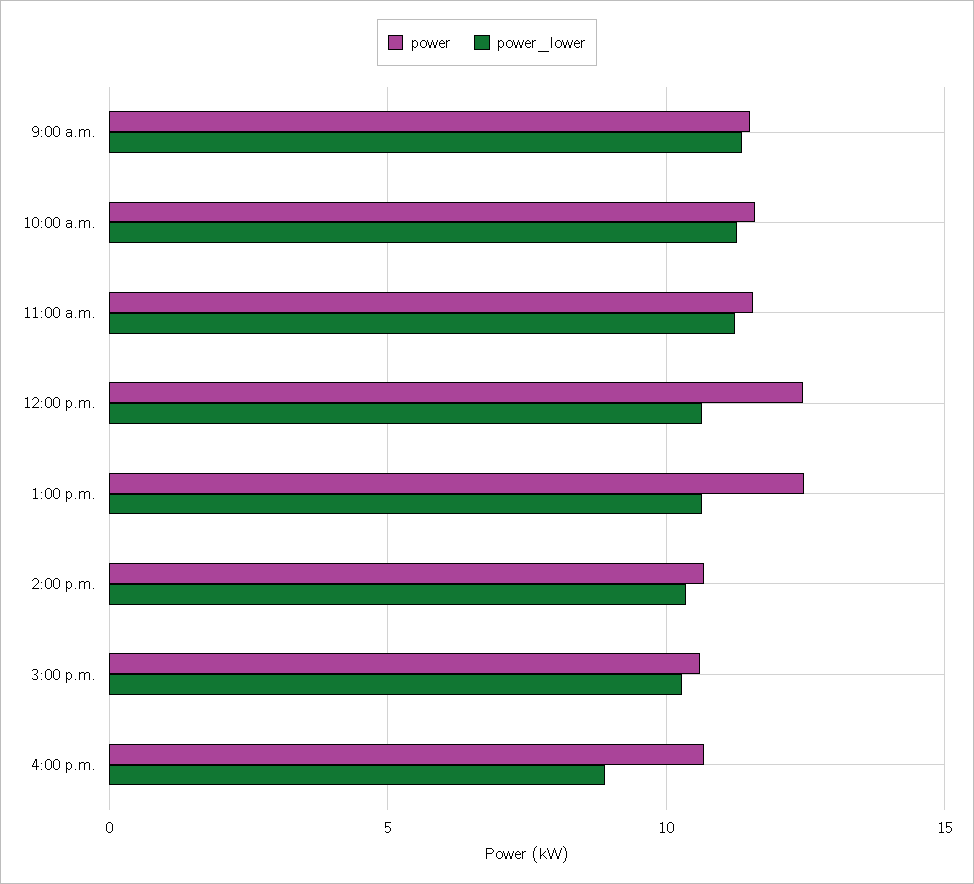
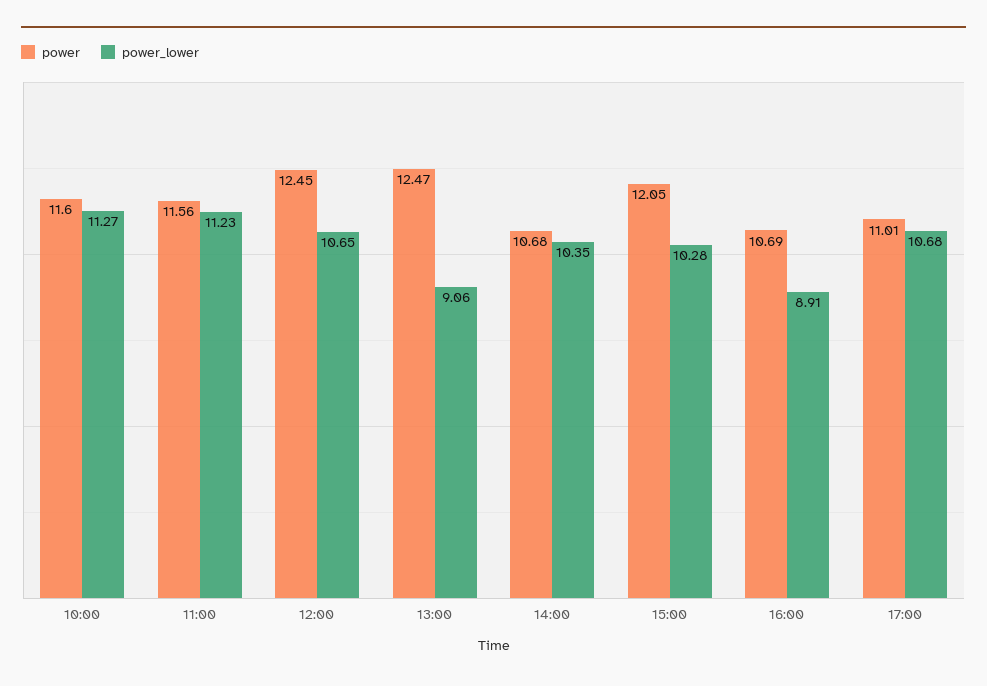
power, 9:00 a.m.: 11.5 -> none
power_lower, 9:00 a.m.: 11.5 -> none
power_lower, 1:00 p.m.: 10.5 -> 9.06
power, 3:00 p.m.: 10.5 -> 12.05
power, 17:00: none -> 11.01
power_lower, 17:00: none -> 10.68

